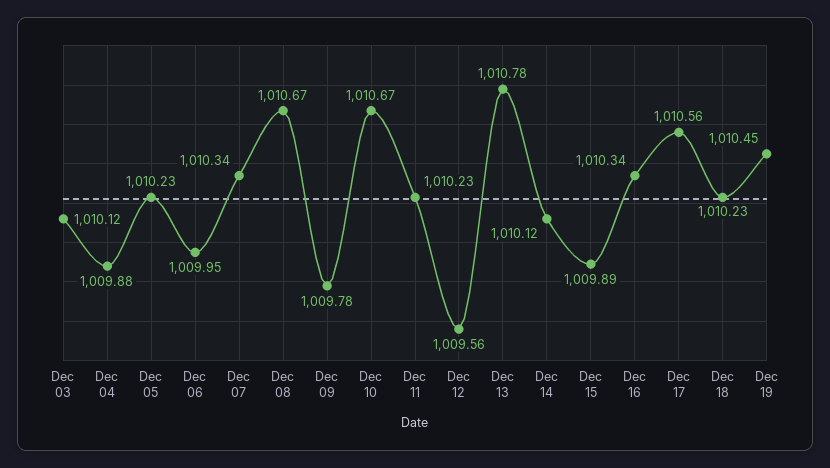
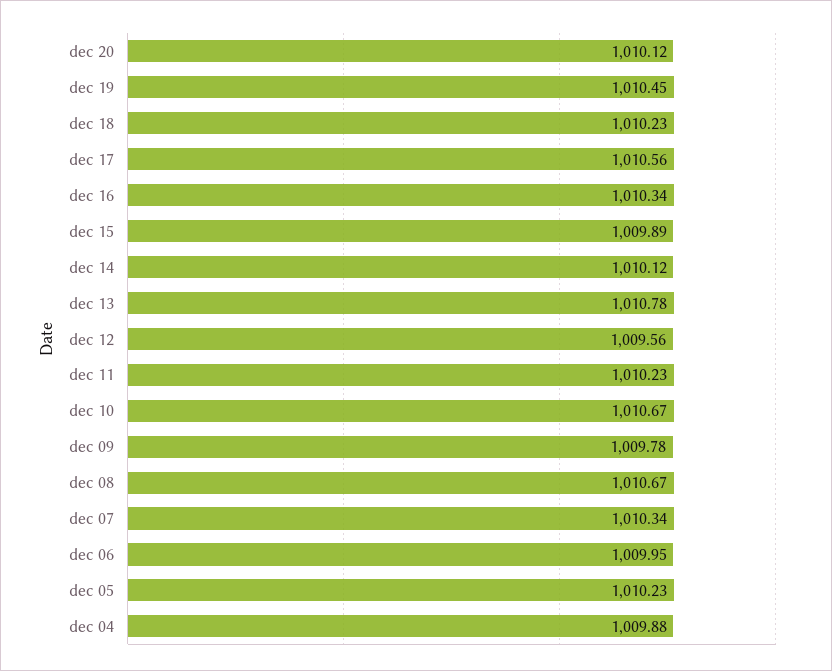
Dec 03: 1010.12 -> none
dec 20: none -> 1010.12

